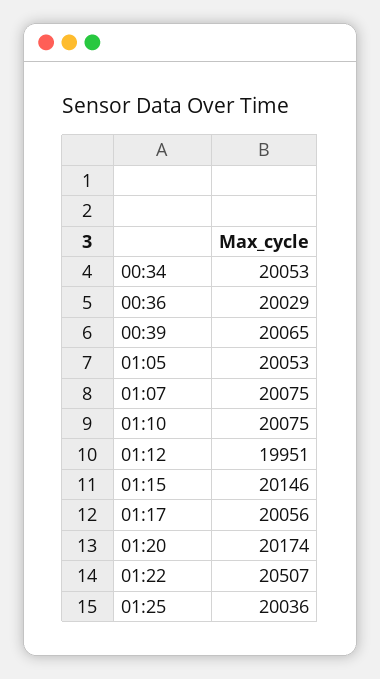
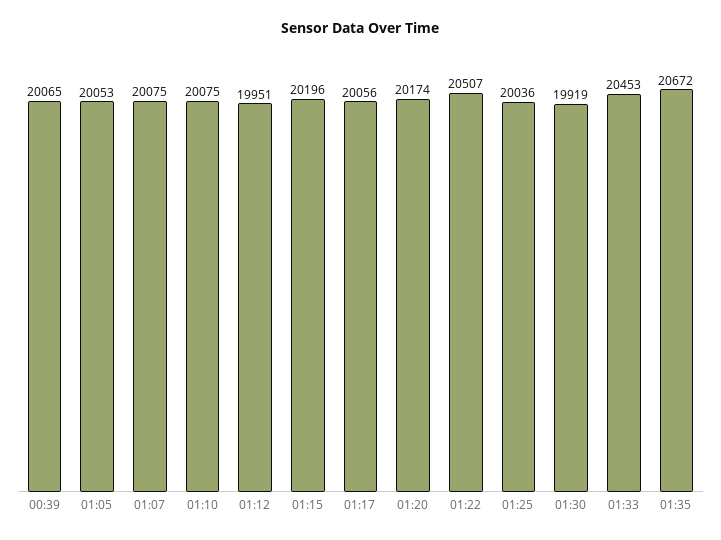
00:34: 20053 -> none
00:36: 20029 -> none
01:15: 20146 -> 20196
01:30: none -> 19919
01:33: none -> 20453
01:35: none -> 20672

